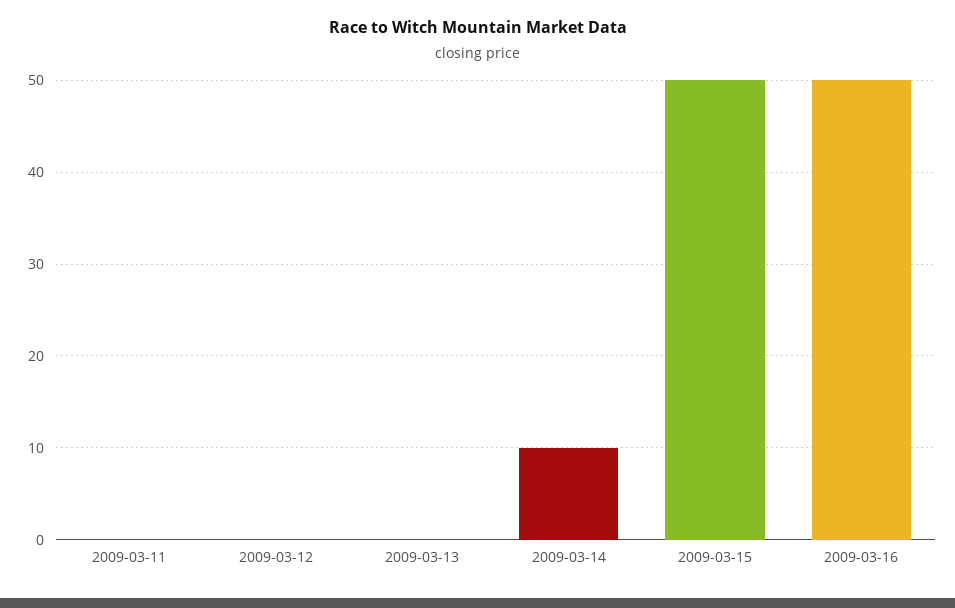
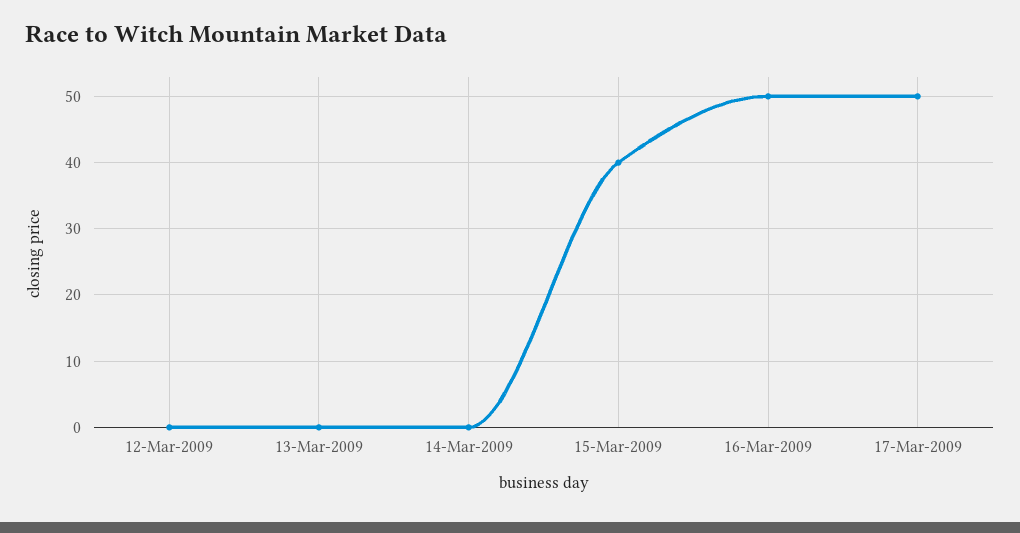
2009-03-11: 0 -> none
2009-03-14: 10 -> 0
2009-03-15: 50 -> 40
17-Mar-2009: none -> 50

